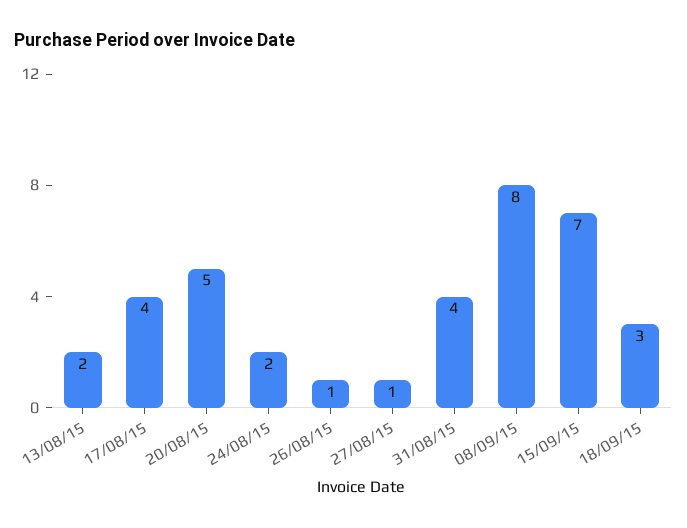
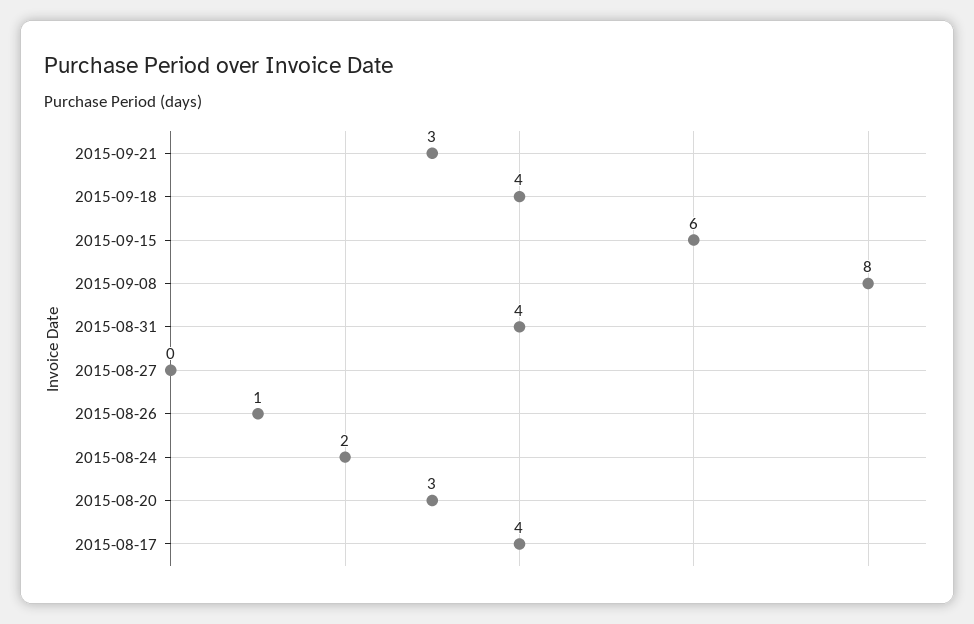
13/08/15: 2 -> none
20/08/15: 5 -> 3
27/08/15: 1 -> 0
15/09/15: 7 -> 6
18/09/15: 3 -> 4
2015-09-21: none -> 3

